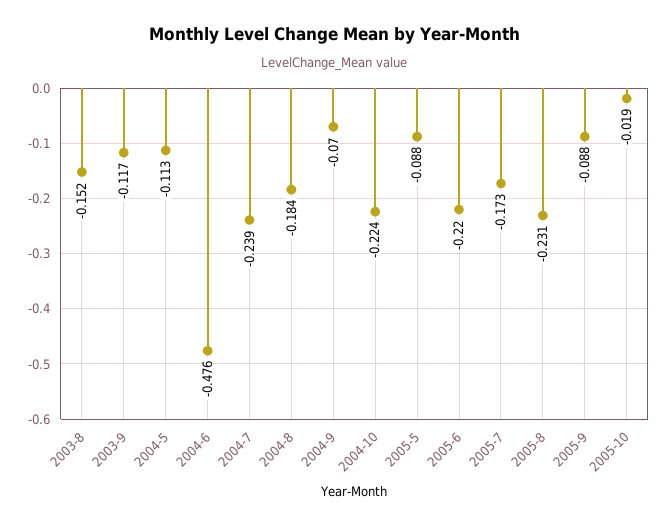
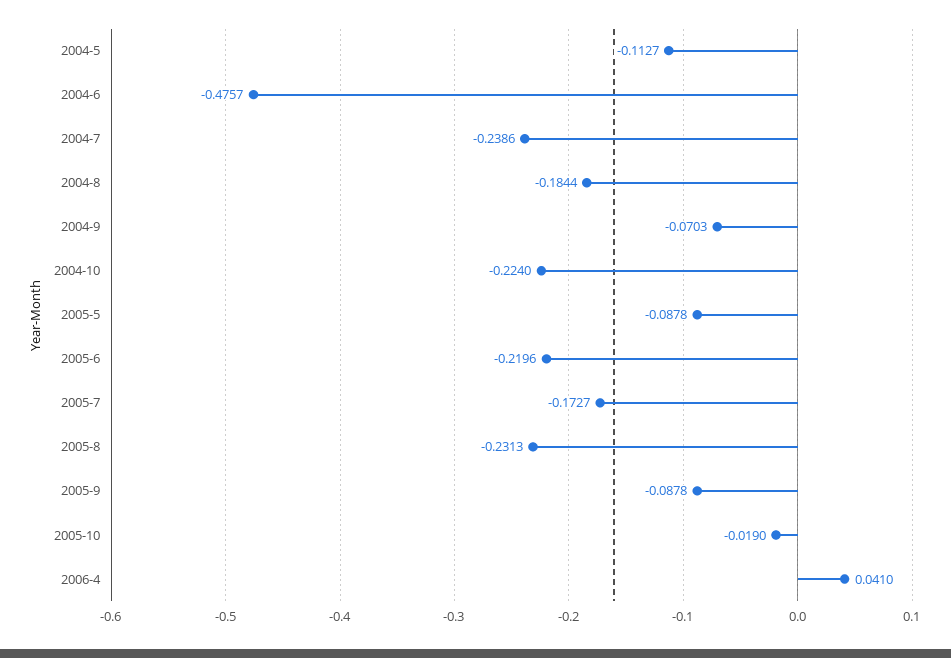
2003-8: -0.152 -> none
2003-9: -0.117 -> none
2006-4: none -> 0.041

